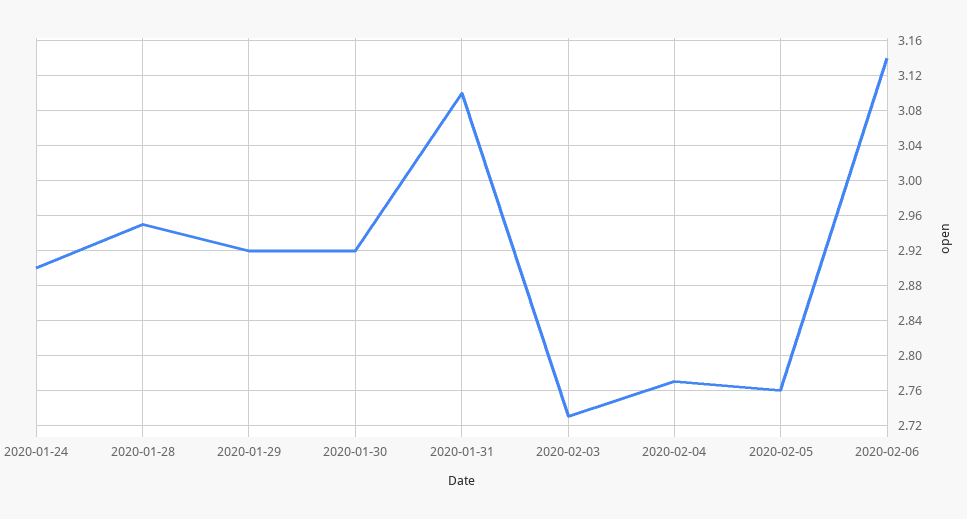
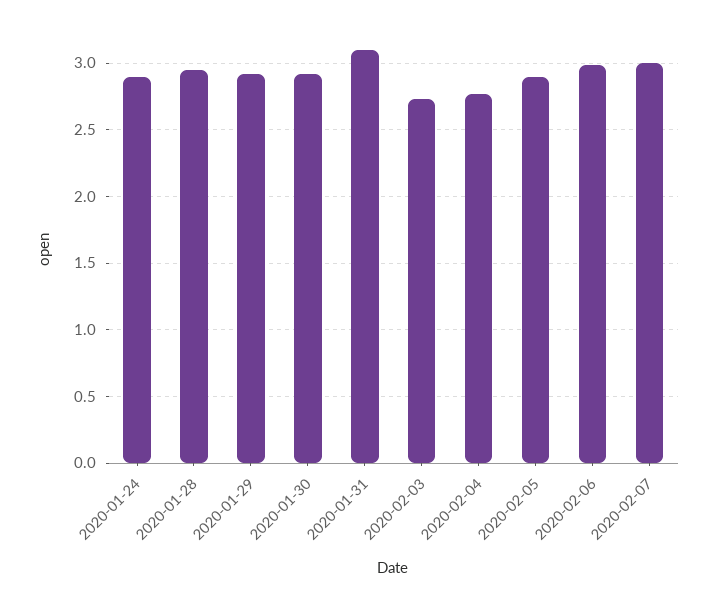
2020-02-05: 2.76 -> 2.9
2020-02-06: 3.14 -> 3
2020-02-07: none -> 3

